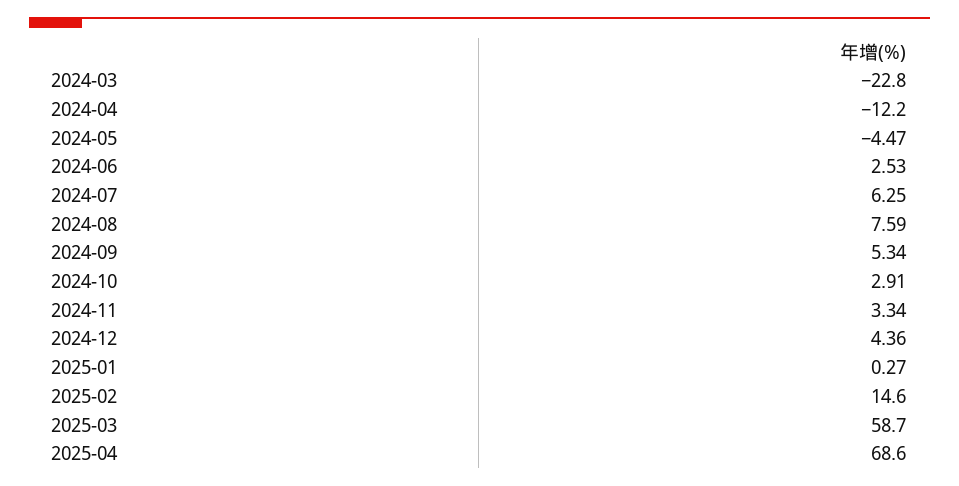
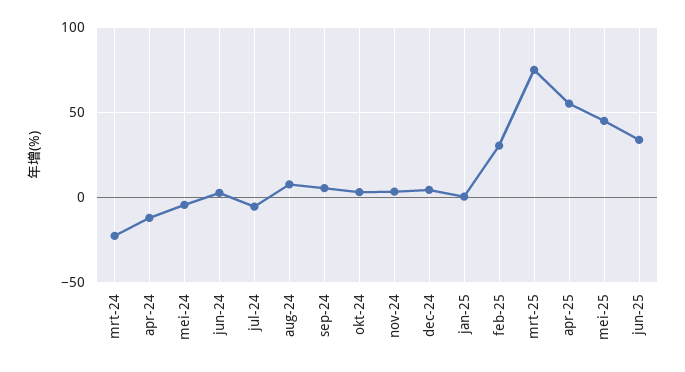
2024-07: 6.25 -> -5
2025-02: 14.6 -> 30
2025-03: 58.7 -> 75
2025-04: 68.6 -> 55
mei-25: none -> 45
jun-25: none -> 35

